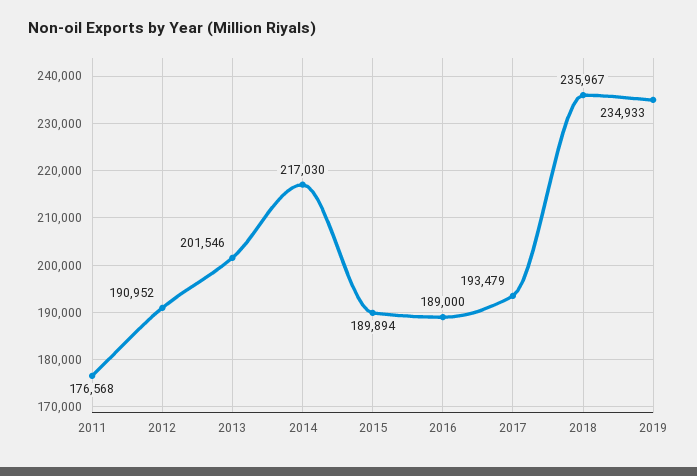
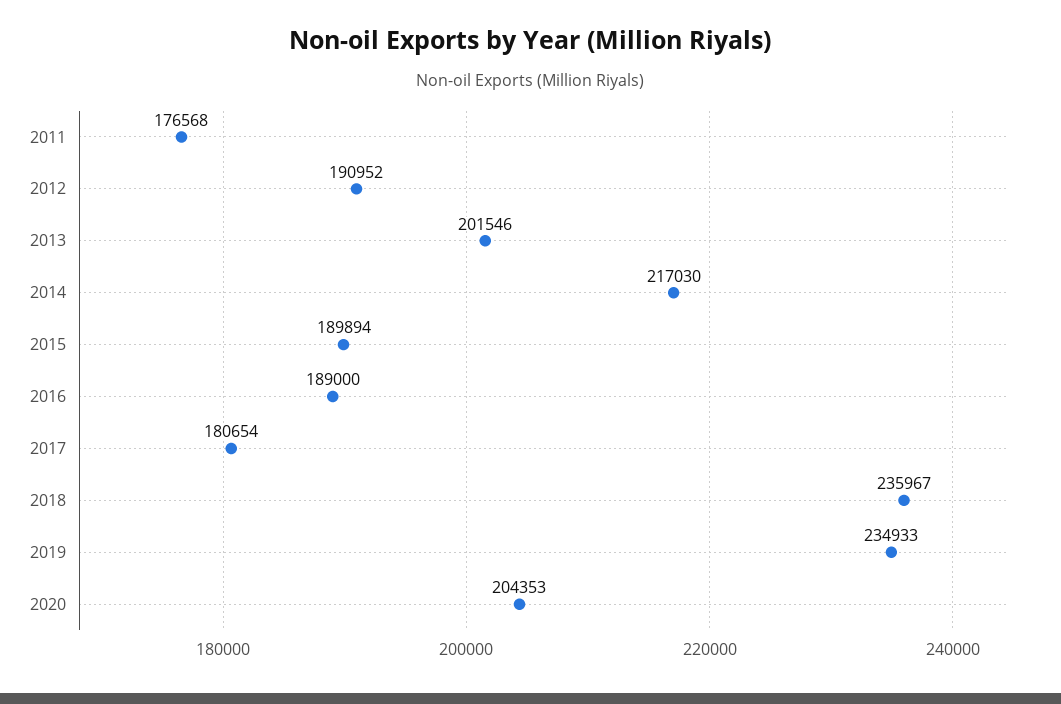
2017: 193479 -> 180654
2020: none -> 204353

